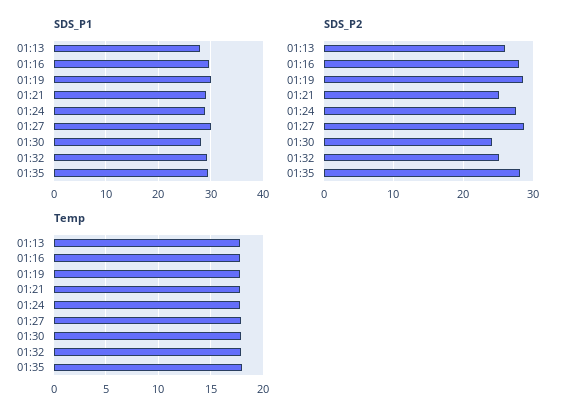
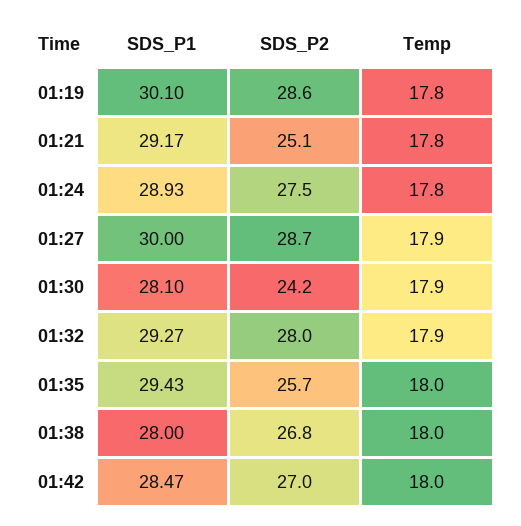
SDS_P1, 01:13: 28 -> none
SDS_P1, 01:16: 30 -> none
SDS_P2, 01:13: 26 -> none
SDS_P2, 01:16: 28 -> none
SDS_P2, 01:32: 25 -> 28
SDS_P2, 01:35: 28 -> 25.7
Temp, 01:13: 18 -> none
Temp, 01:16: 18 -> none
SDS_P1, 01:38: none -> 28
SDS_P2, 01:38: none -> 26.8
Temp, 01:38: none -> 18
SDS_P1, 01:42: none -> 28.47
SDS_P2, 01:42: none -> 27
Temp, 01:42: none -> 18

